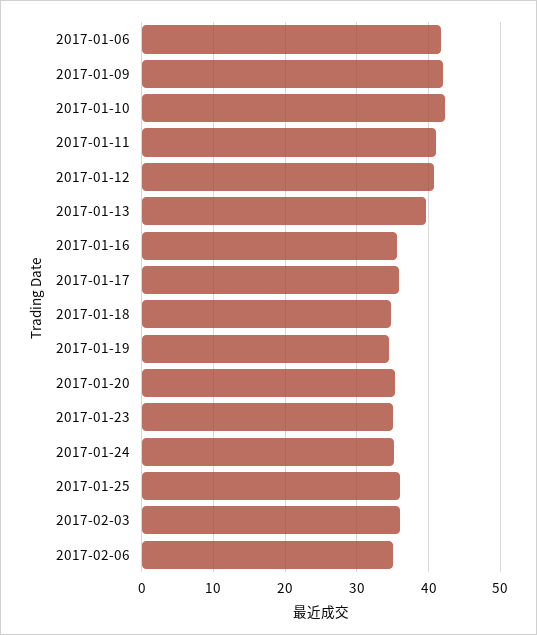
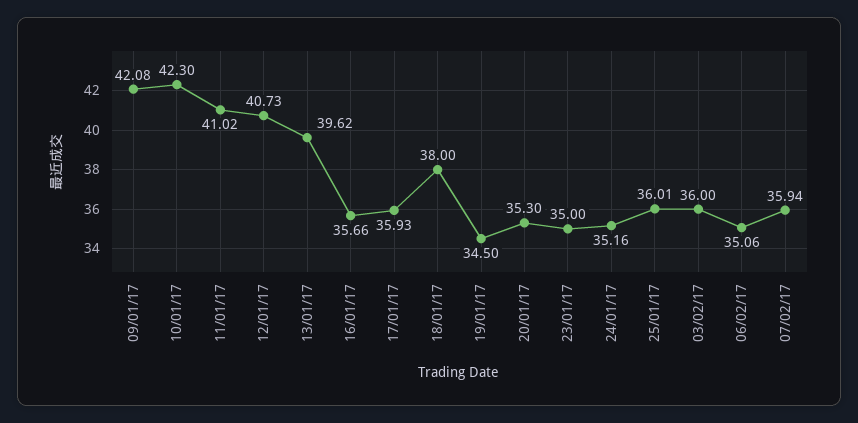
2017-01-06: 42 -> none
2017-01-18: 35 -> 38
07/02/17: none -> 35.94

